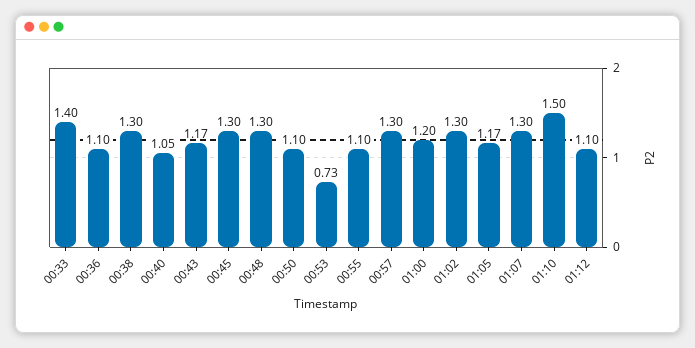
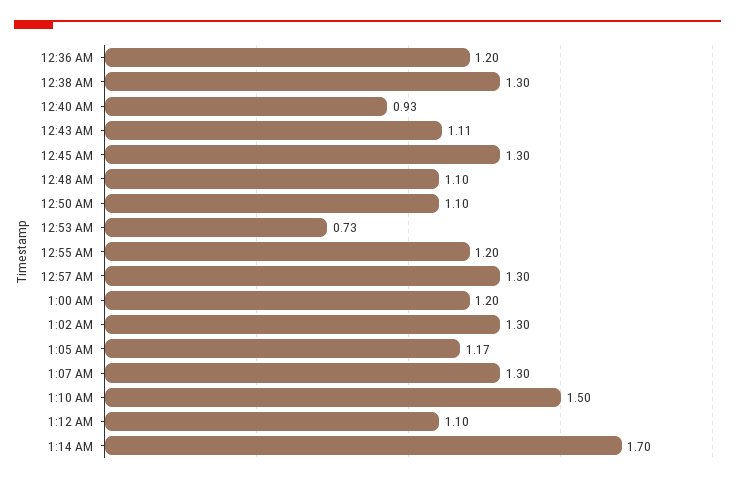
00:33: 1.4 -> none
00:36: 1.1 -> 1.2
00:40: 1.05 -> 0.93
00:43: 1.17 -> 1.11
00:48: 1.3 -> 1.1
00:55: 1.1 -> 1.2
1:14 AM: none -> 1.7

